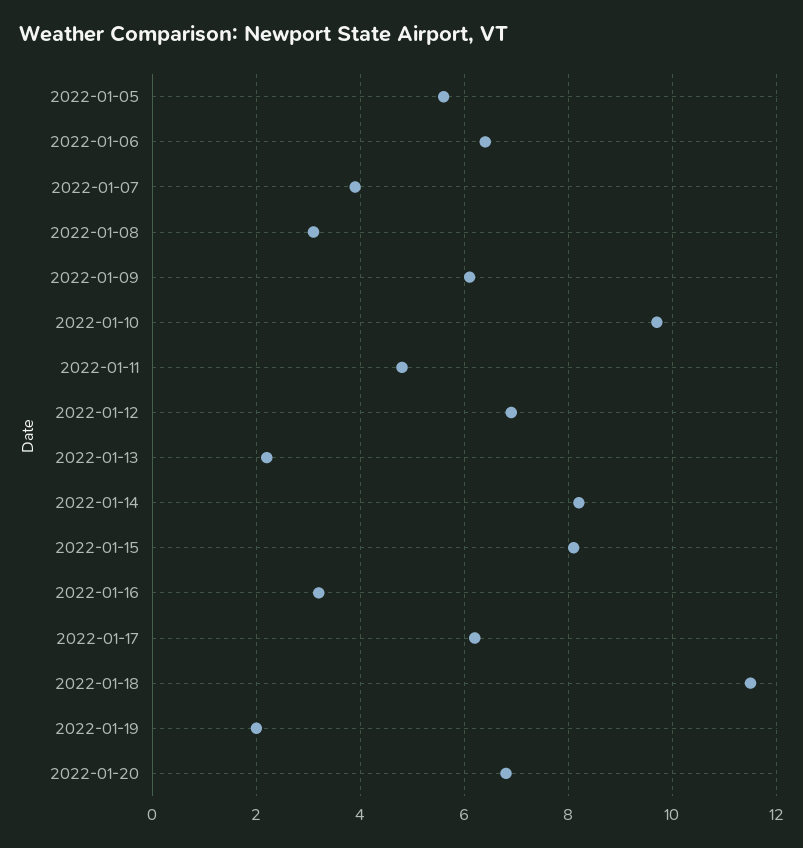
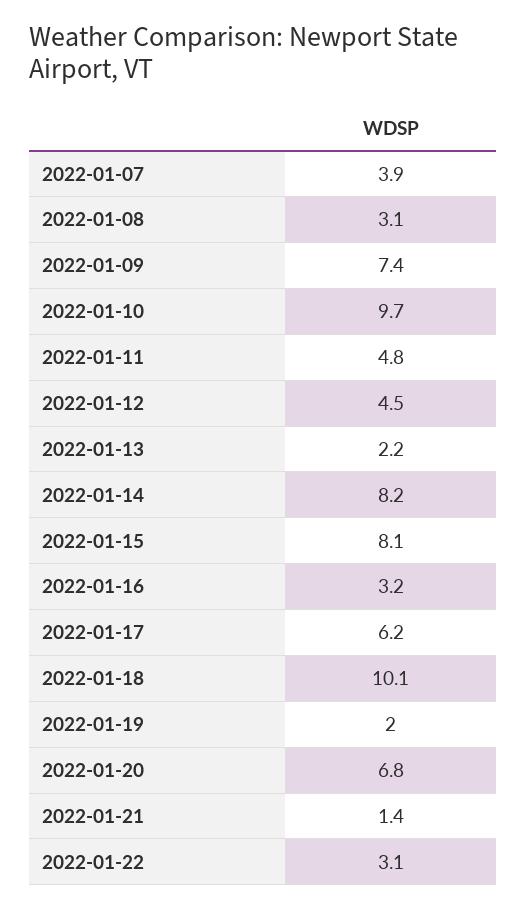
2022-01-05: 5.5 -> none
2022-01-06: 6.5 -> none
2022-01-09: 6 -> 7.4
2022-01-12: 7 -> 4.5
2022-01-18: 11.5 -> 10.1
2022-01-21: none -> 1.4
2022-01-22: none -> 3.1

